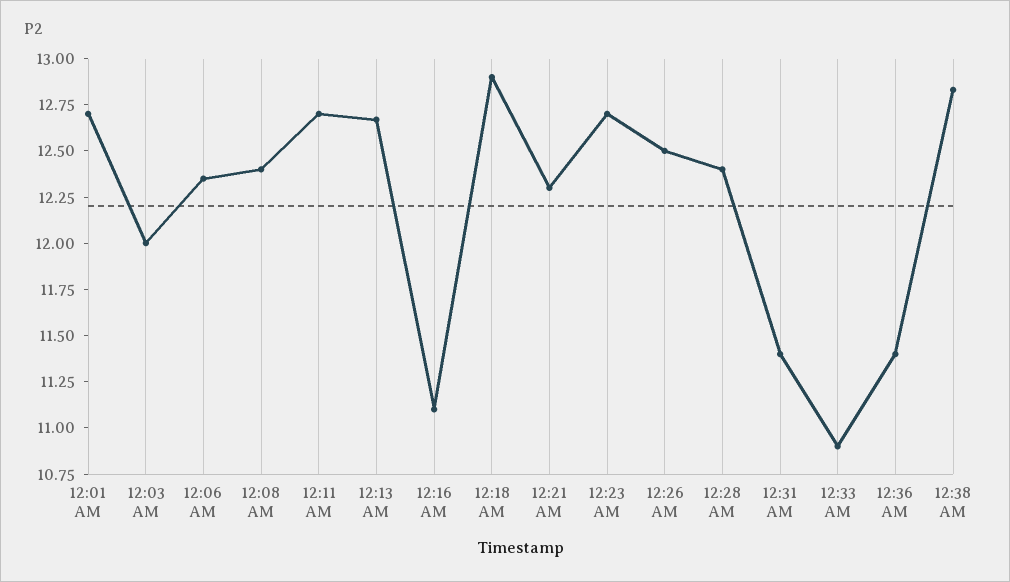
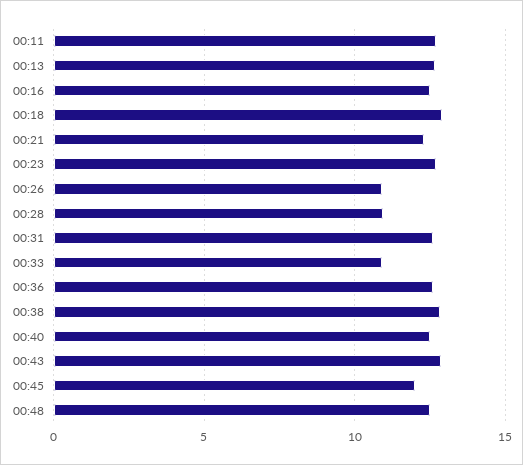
12:01 AM: 12.7 -> none
12:03 AM: 12 -> none
12:06 AM: 12.35 -> none
12:08 AM: 12.4 -> none
12:16 AM: 11.1 -> 12.5
12:26 AM: 12.5 -> 11
12:28 AM: 12.4 -> 11
12:31 AM: 11.4 -> 12.5
12:36 AM: 11.4 -> 12.5
00:40: none -> 12.5
00:43: none -> 13
00:45: none -> 12
00:48: none -> 12.5

